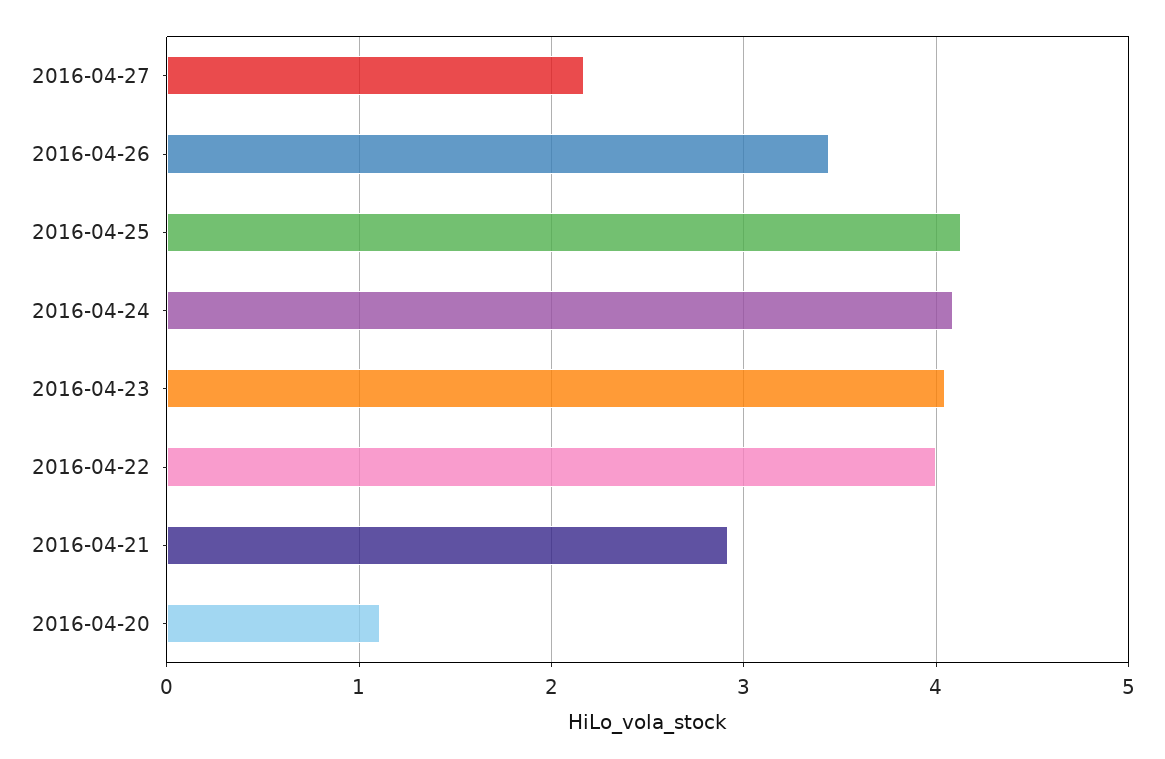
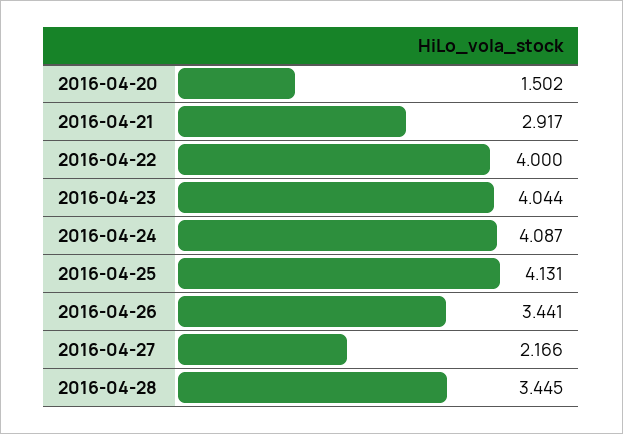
2016-04-20: 1.1 -> 1.502
2016-04-28: none -> 3.445

